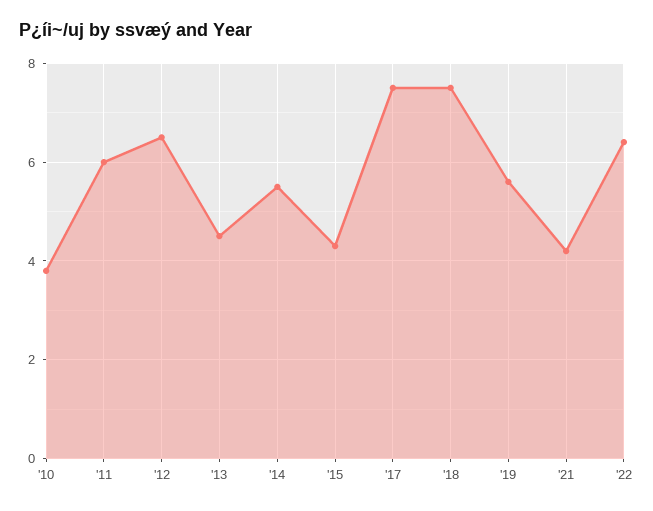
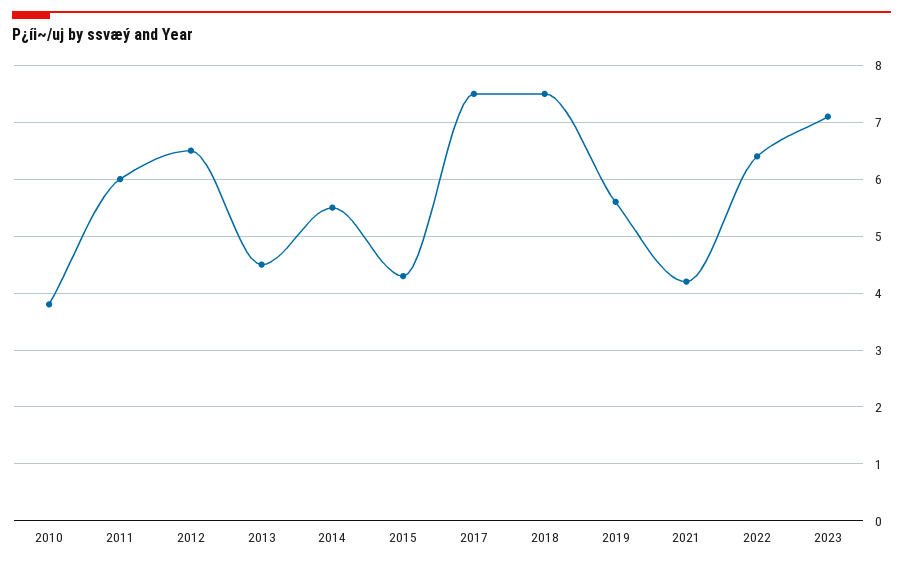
2023: none -> 7

